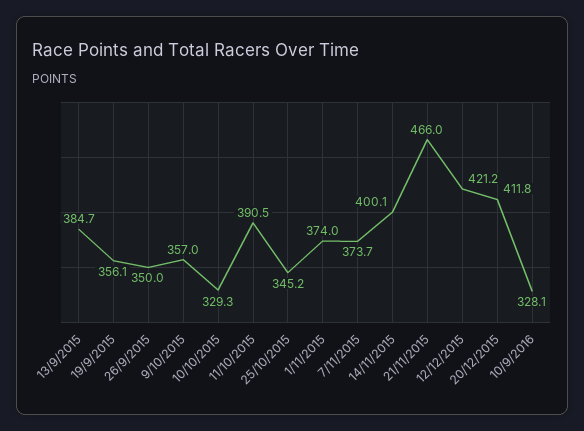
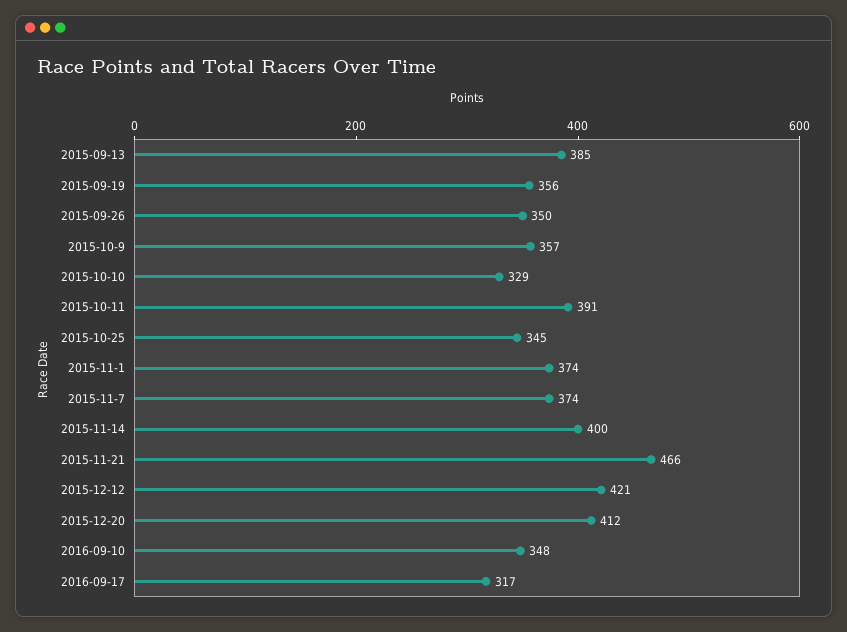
10/9/2016: 328.1 -> 348
2016-09-17: none -> 317

